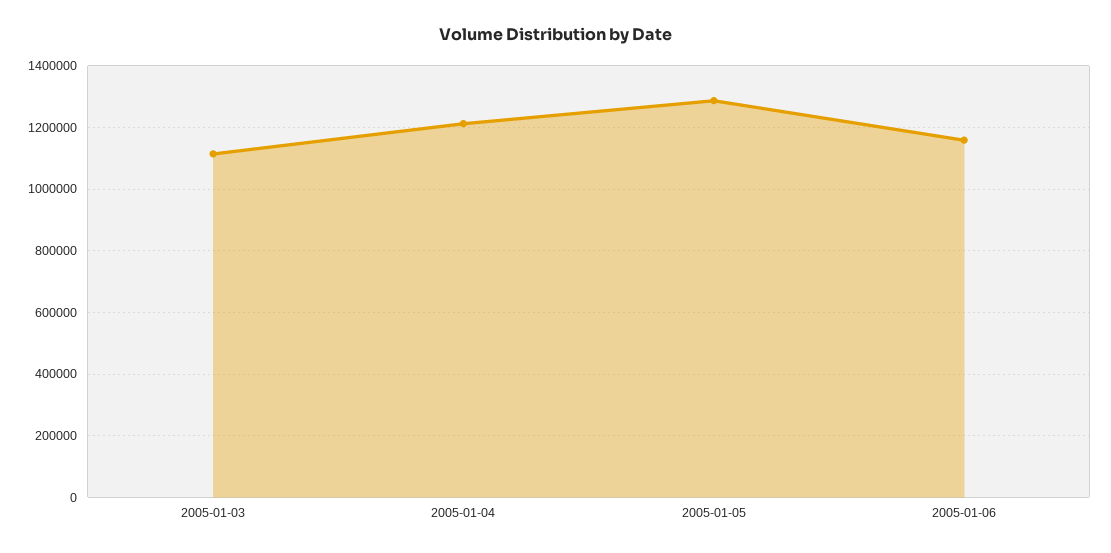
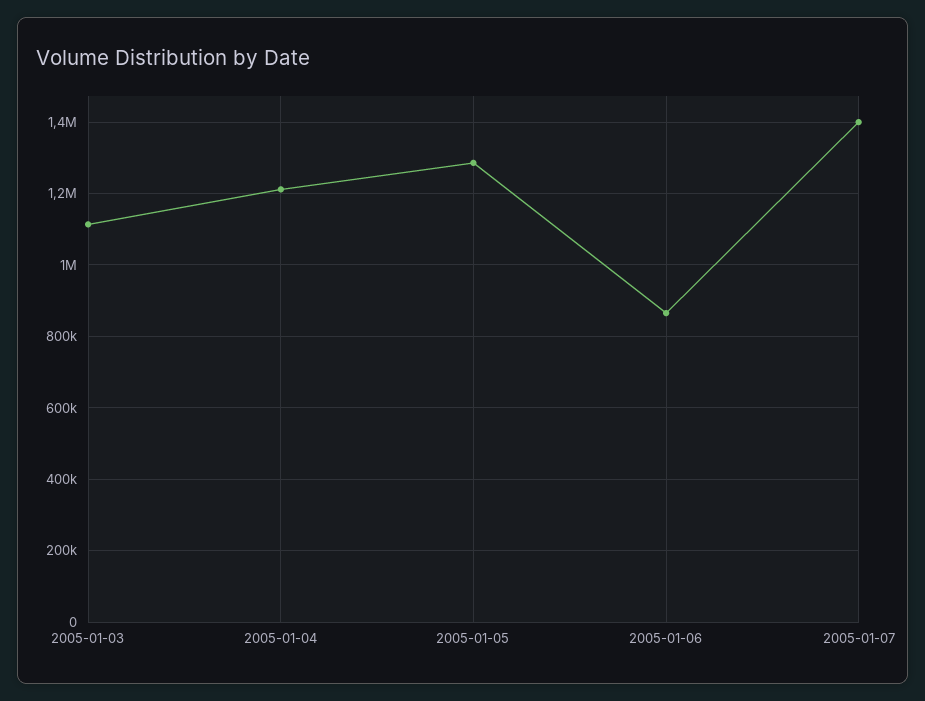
2005-01-06: 1160000 -> 860000
2005-01-07: none -> 1400000

